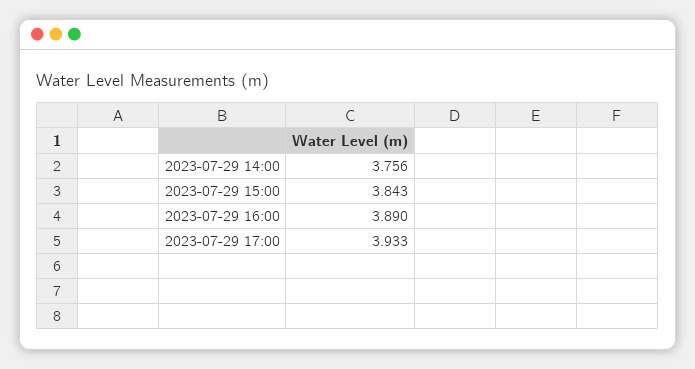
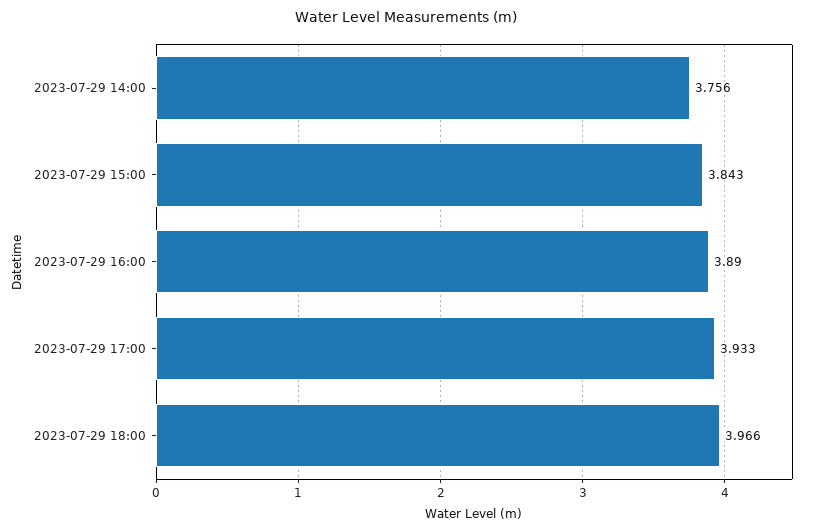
2023-07-29 18:00: none -> 3.966

